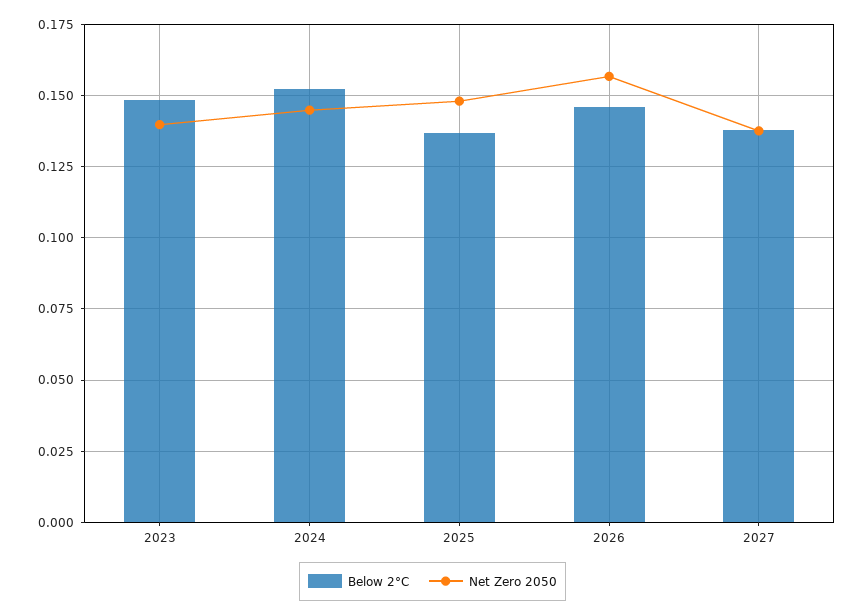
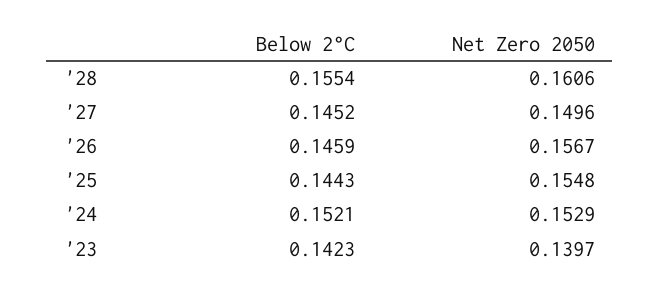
Below 2°C, 2023: 0.1475 -> 0.1423
Net Zero 2050, 2024: 0.145 -> 0.1529
Below 2°C, 2025: 0.1375 -> 0.1443
Net Zero 2050, 2025: 0.1475 -> 0.1548
Below 2°C, 2027: 0.1375 -> 0.1452
Net Zero 2050, 2027: 0.1375 -> 0.1496
Below 2°C, '28: none -> 0.1554
Net Zero 2050, '28: none -> 0.1606

